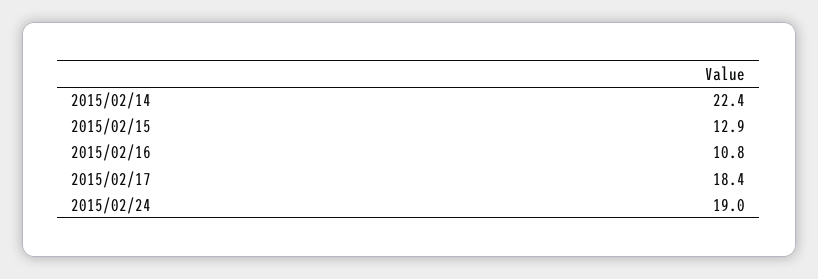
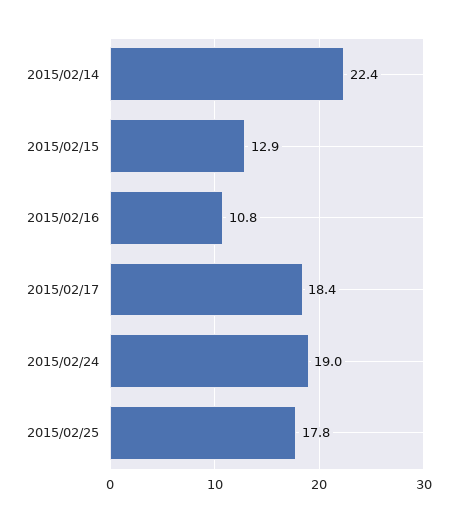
2015/02/25: none -> 17.8

